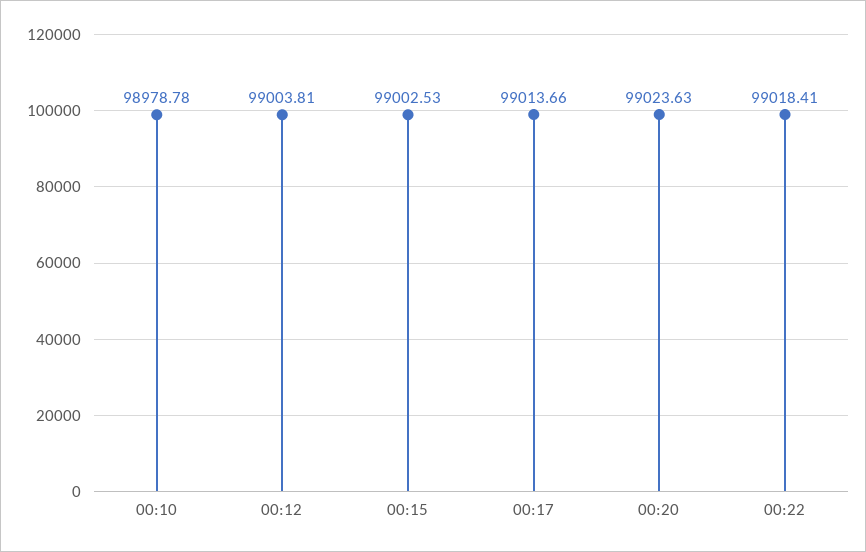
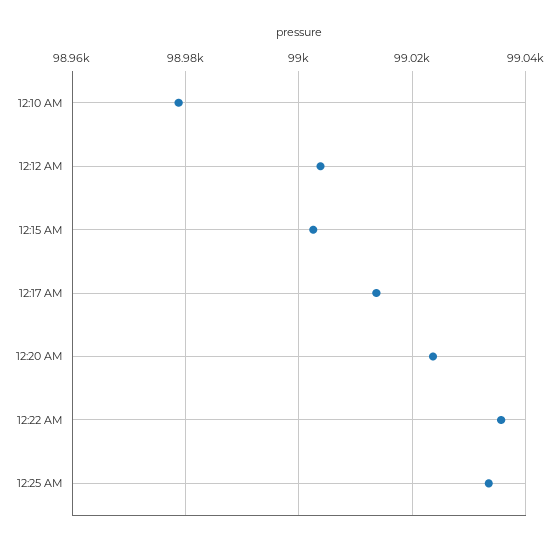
00:22: 99018.41 -> 99036
12:25 AM: none -> 99034

